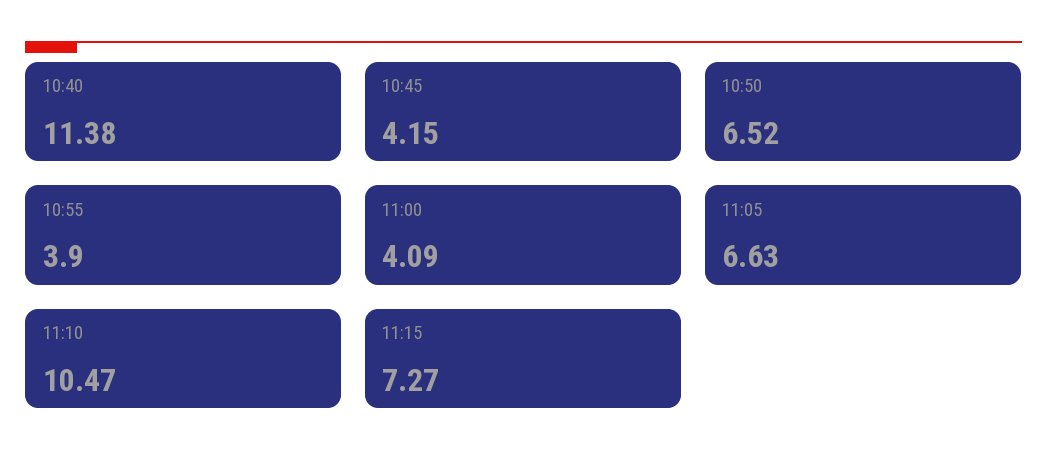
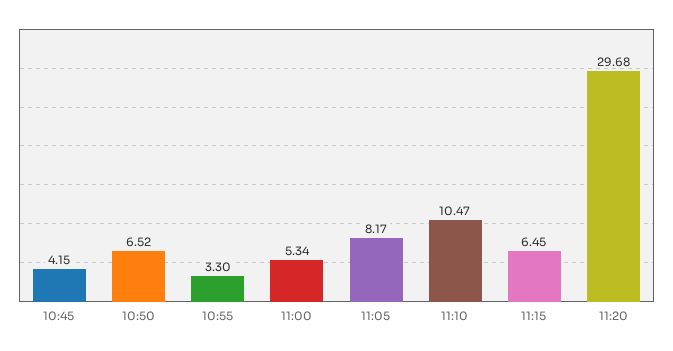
10:40: 11.38 -> none
10:55: 3.9 -> 3.3
11:00: 4.09 -> 5.34
11:05: 6.63 -> 8.17
11:15: 7.27 -> 6.45
11:20: none -> 29.68

